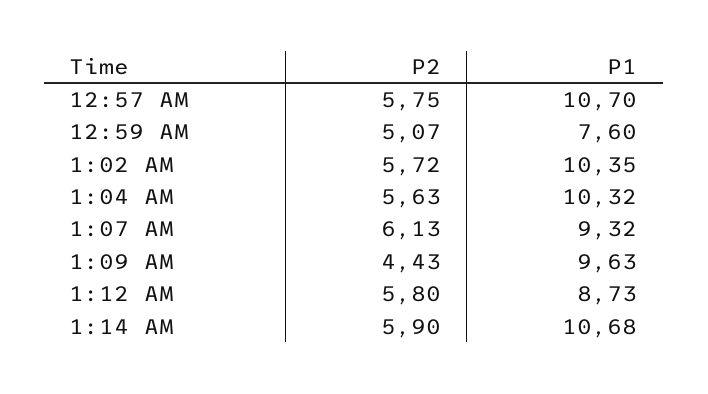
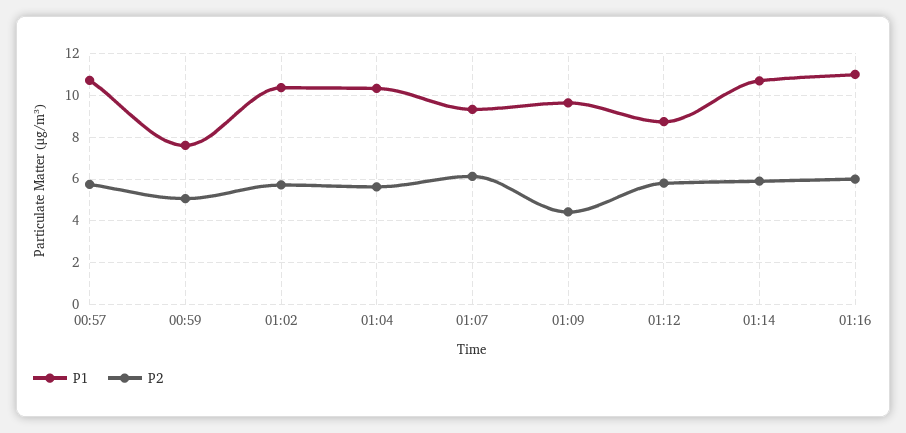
P1, 01:16: none -> 11
P2, 01:16: none -> 6

